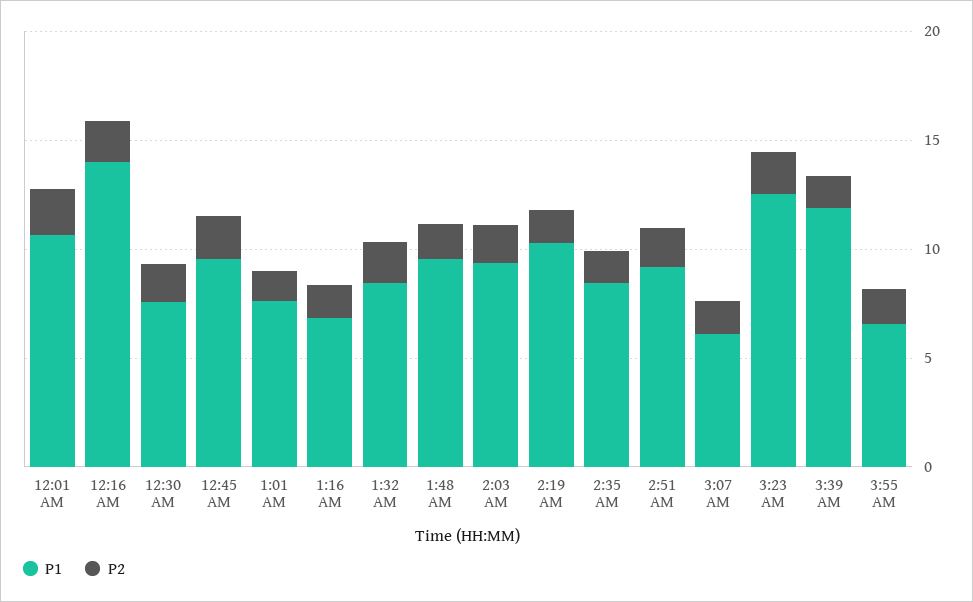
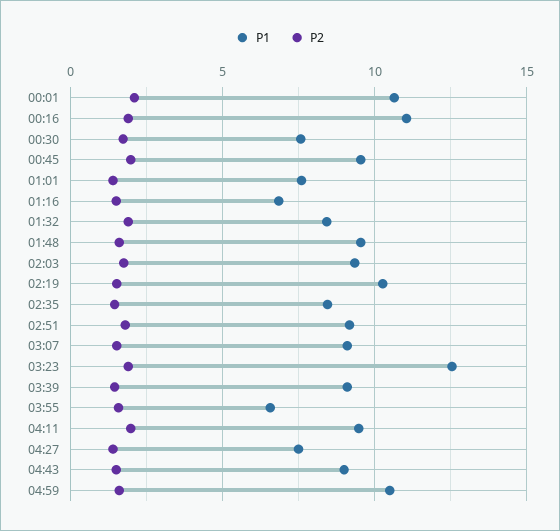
P1, 12:16 AM: 14 -> 11
P1, 3:07 AM: 6 -> 9
P1, 3:39 AM: 12 -> 9
P1, 04:11: none -> 9.5
P2, 04:11: none -> 2
P1, 04:27: none -> 7.5
P2, 04:27: none -> 1.5
P1, 04:43: none -> 9
P2, 04:43: none -> 1.5
P1, 04:59: none -> 10.5
P2, 04:59: none -> 1.5

